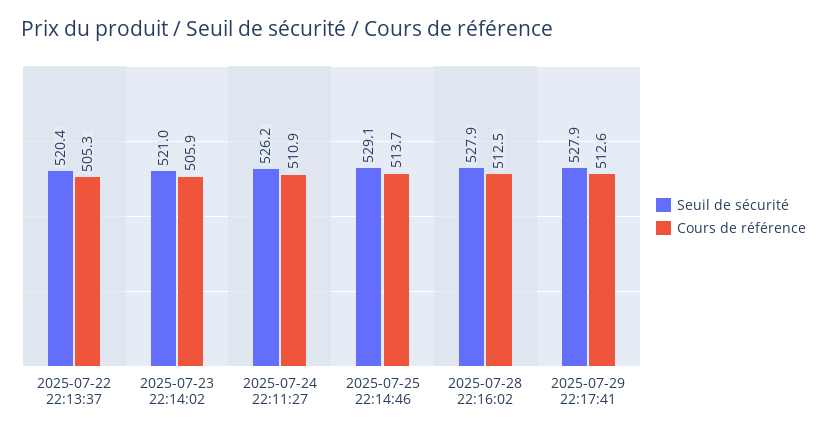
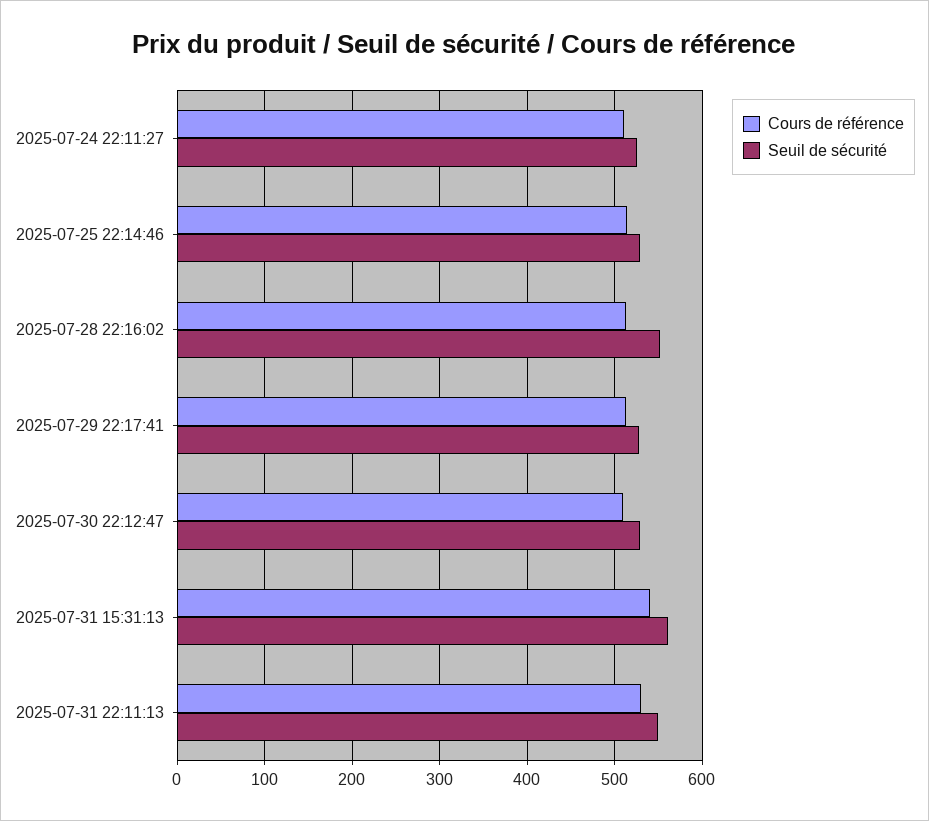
Seuil de sécurité, 2025-07-22 22:13:37: 520.4 -> none
Cours de référence, 2025-07-22 22:13:37: 505.3 -> none
Seuil de sécurité, 2025-07-23 22:14:02: 521 -> none
Cours de référence, 2025-07-23 22:14:02: 505.9 -> none
Seuil de sécurité, 2025-07-28 22:16:02: 527.9 -> 550
Cours de référence, 2025-07-30 22:12:47: none -> 510
Seuil de sécurité, 2025-07-30 22:12:47: none -> 530
Cours de référence, 2025-07-31 15:31:13: none -> 540
Seuil de sécurité, 2025-07-31 15:31:13: none -> 560
Cours de référence, 2025-07-31 22:11:13: none -> 530
Seuil de sécurité, 2025-07-31 22:11:13: none -> 550

